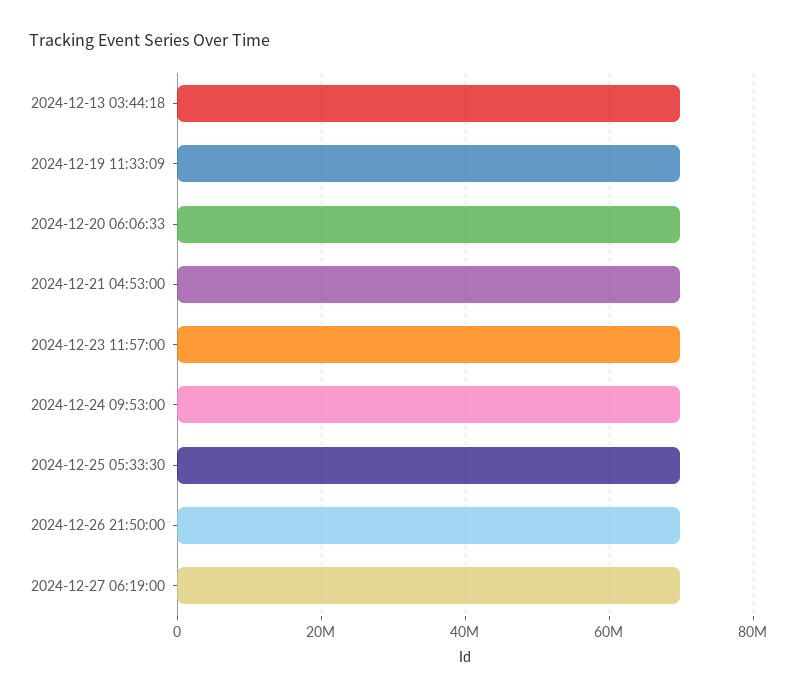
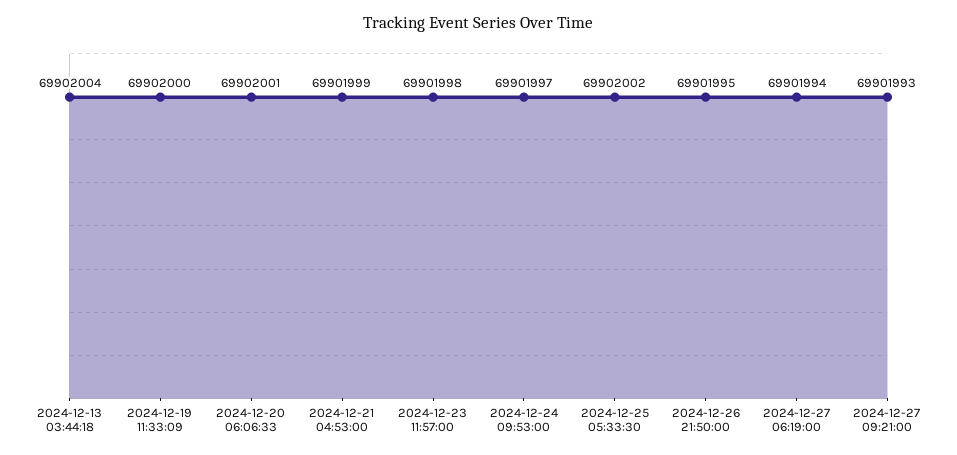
2024-12-27 09:21:00: none -> 69901993

